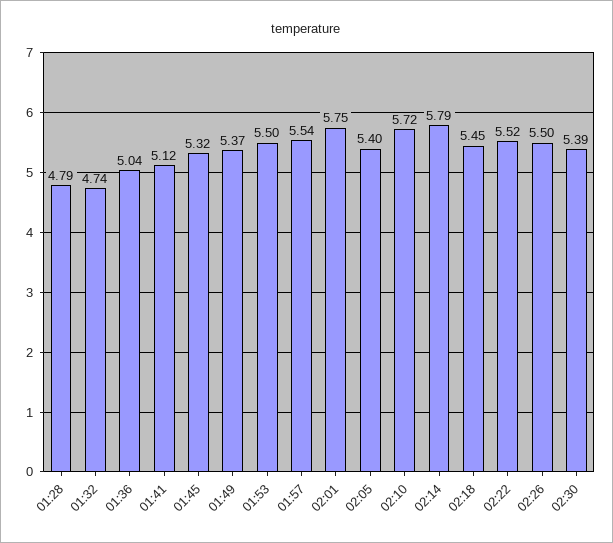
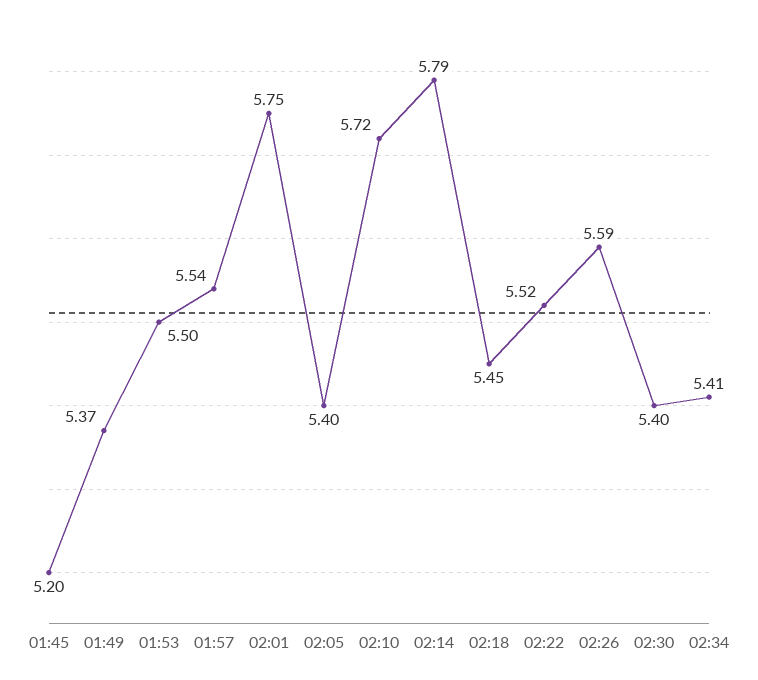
01:28: 4.79 -> none
01:32: 4.74 -> none
01:36: 5.04 -> none
01:41: 5.12 -> none
01:45: 5.32 -> 5.2
02:26: 5.5 -> 5.59
02:30: 5.39 -> 5.4
02:34: none -> 5.41

